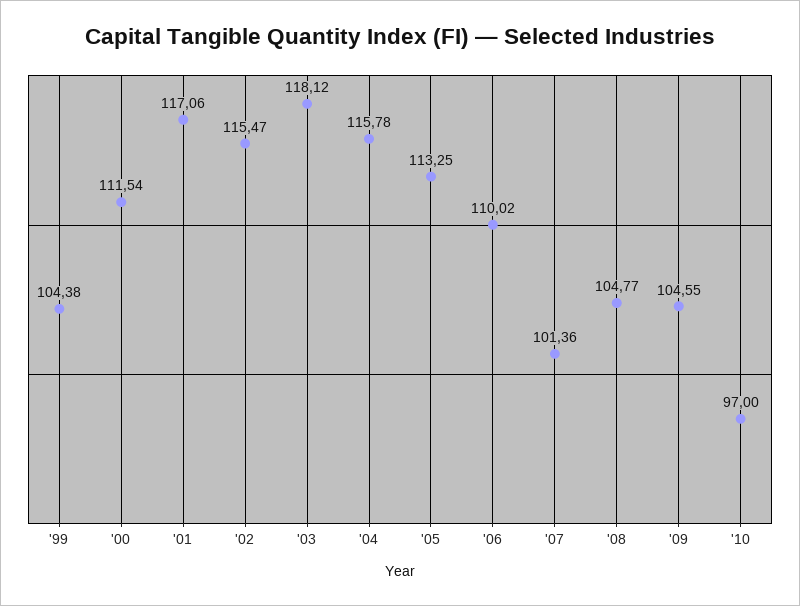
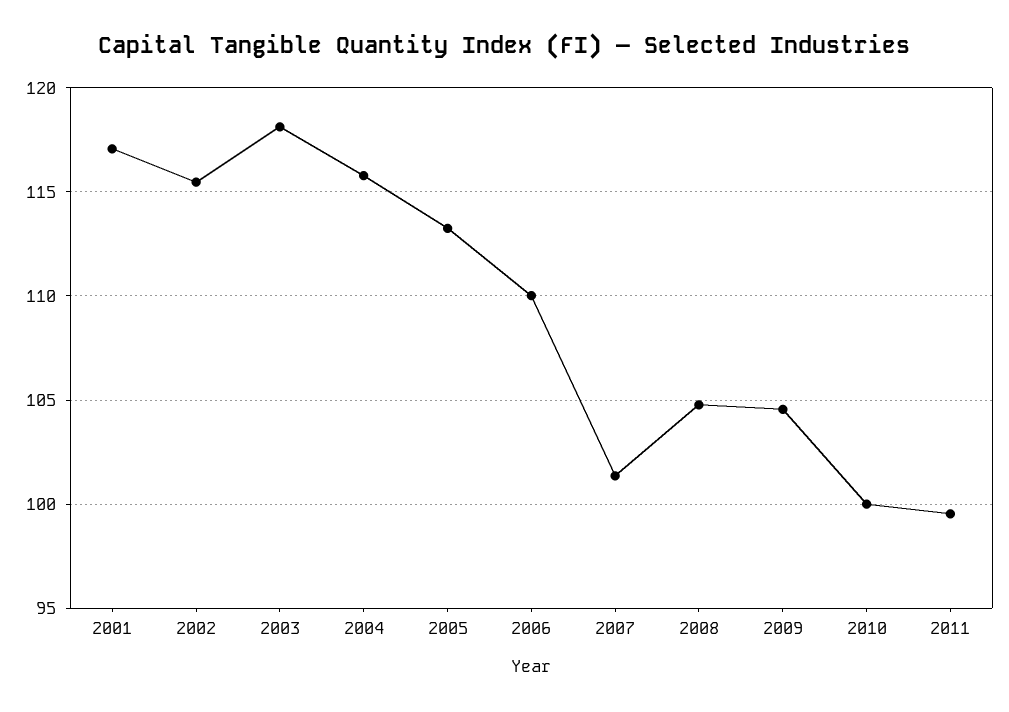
'99: 104.38 -> none
'00: 111.54 -> none
'10: 97 -> 100
2011: none -> 99.5

